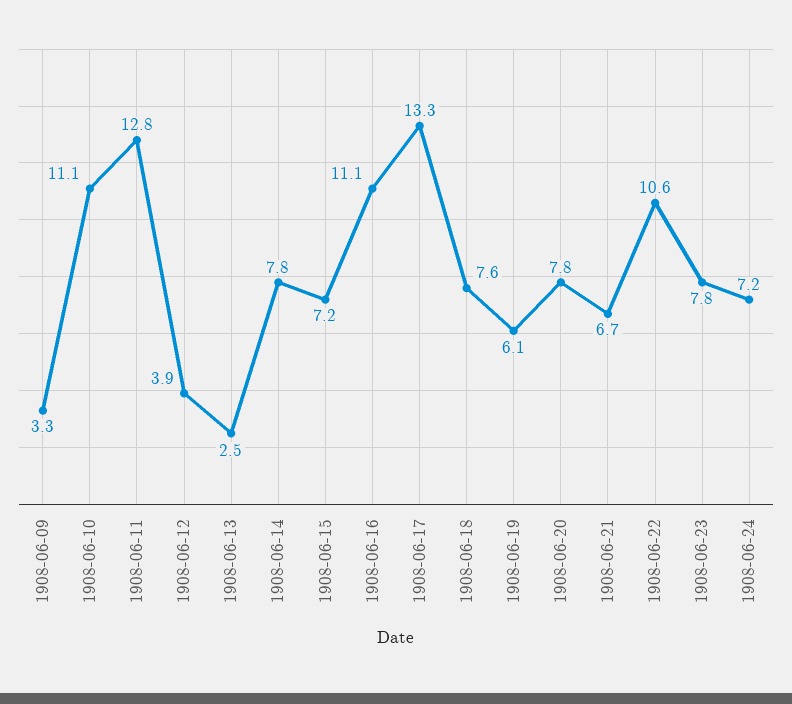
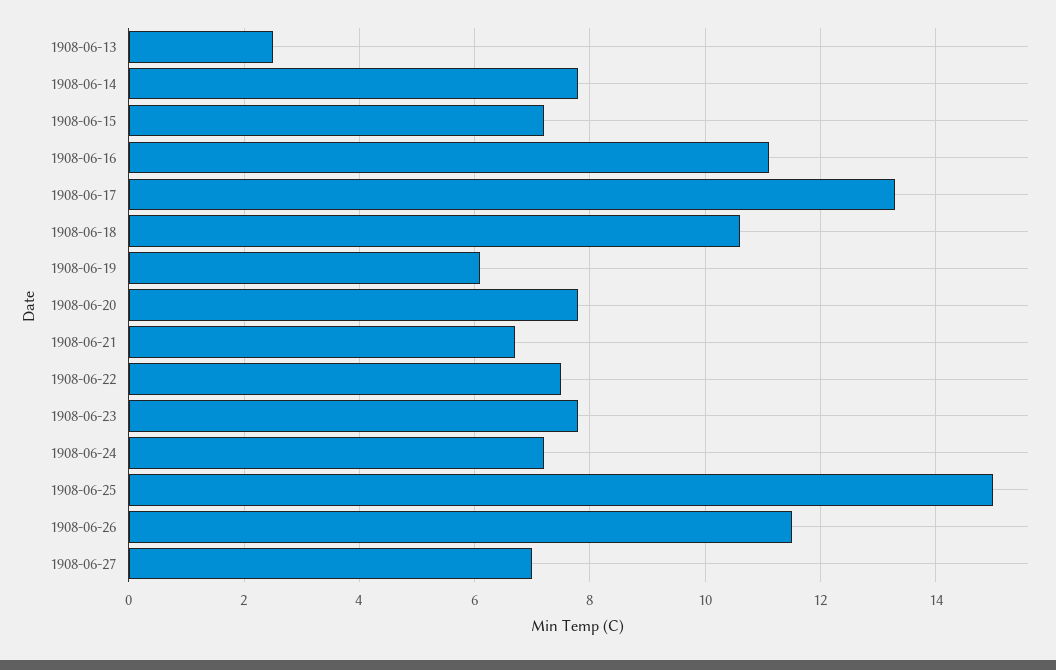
1908-06-09: 3.3 -> none
1908-06-10: 11.1 -> none
1908-06-11: 12.8 -> none
1908-06-12: 3.9 -> none
1908-06-18: 7.6 -> 10.5
1908-06-22: 10.6 -> 7.5
1908-06-25: none -> 15
1908-06-26: none -> 11.5
1908-06-27: none -> 7

